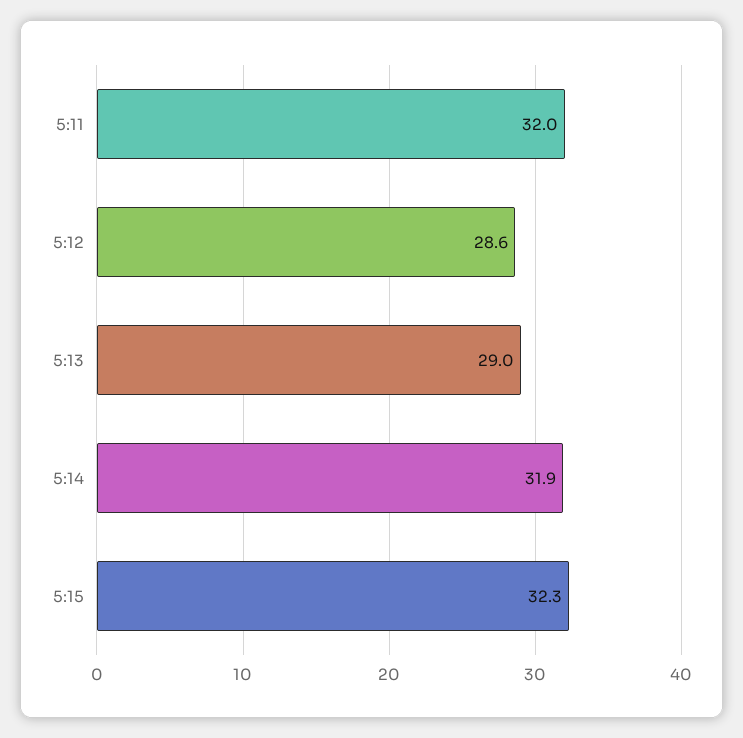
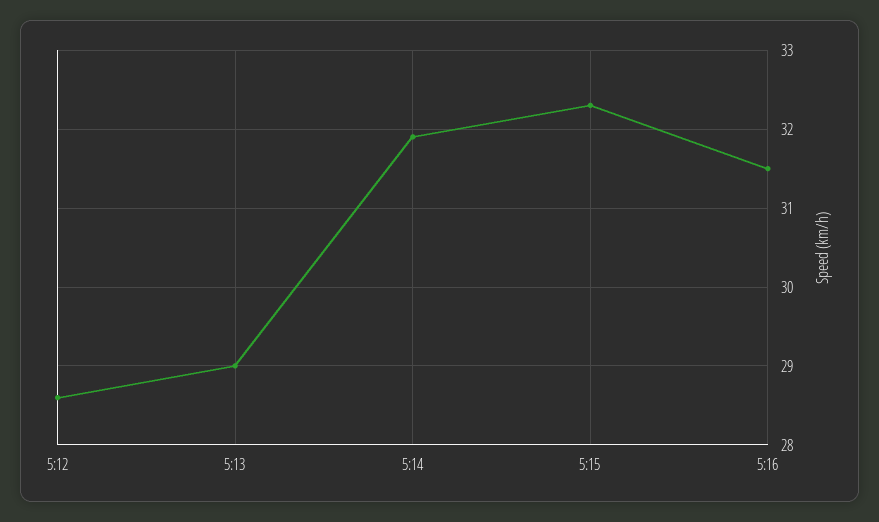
5:11: 32 -> none
5:16: none -> 31.5

